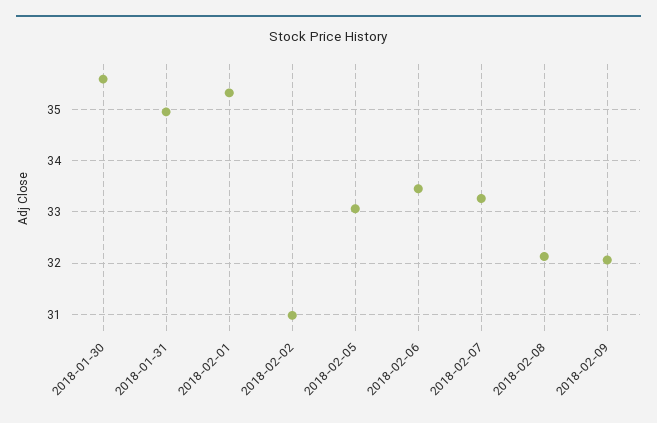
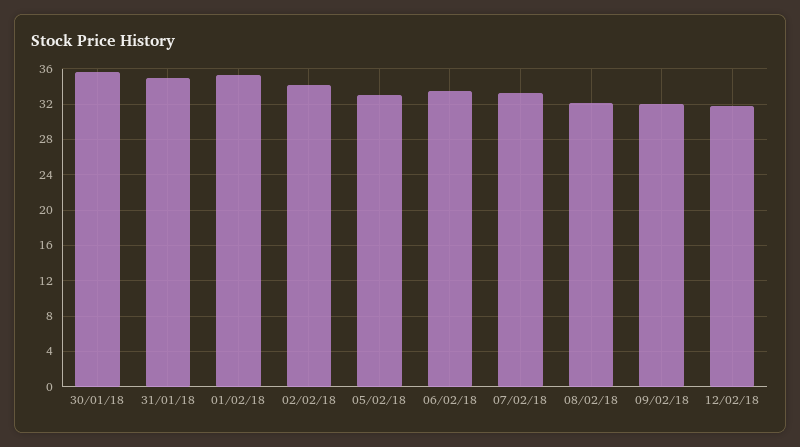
2018-02-02: 31 -> 34
12/02/18: none -> 32

